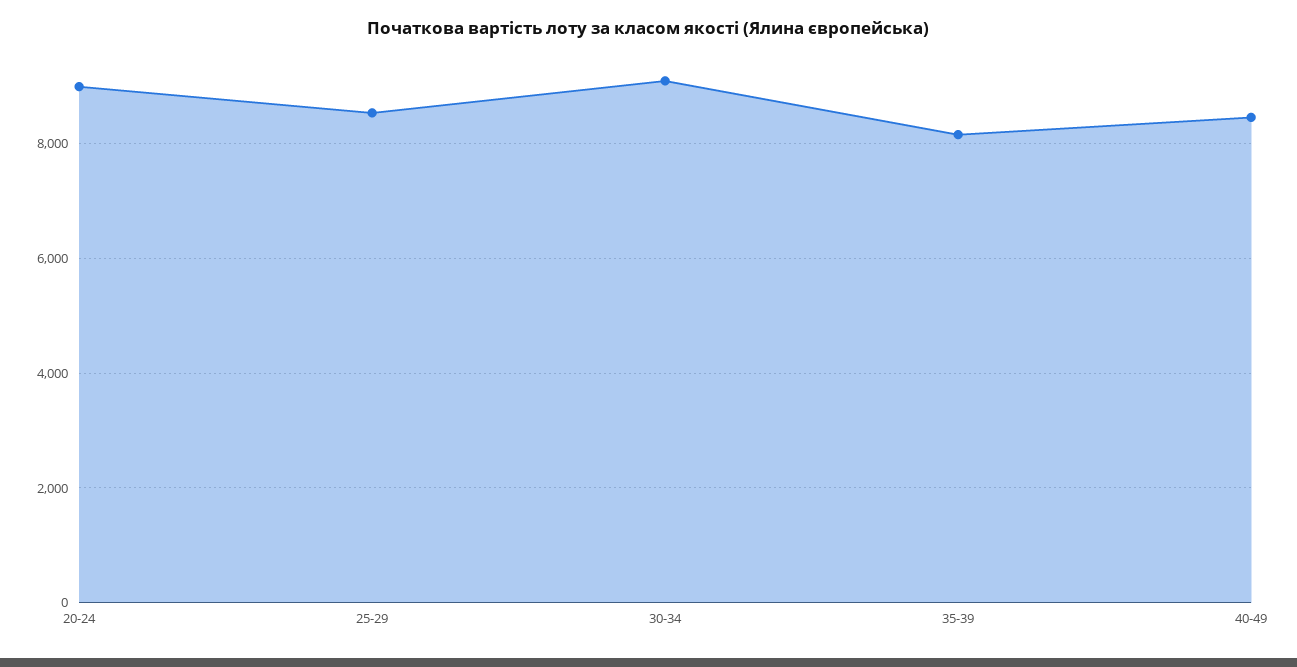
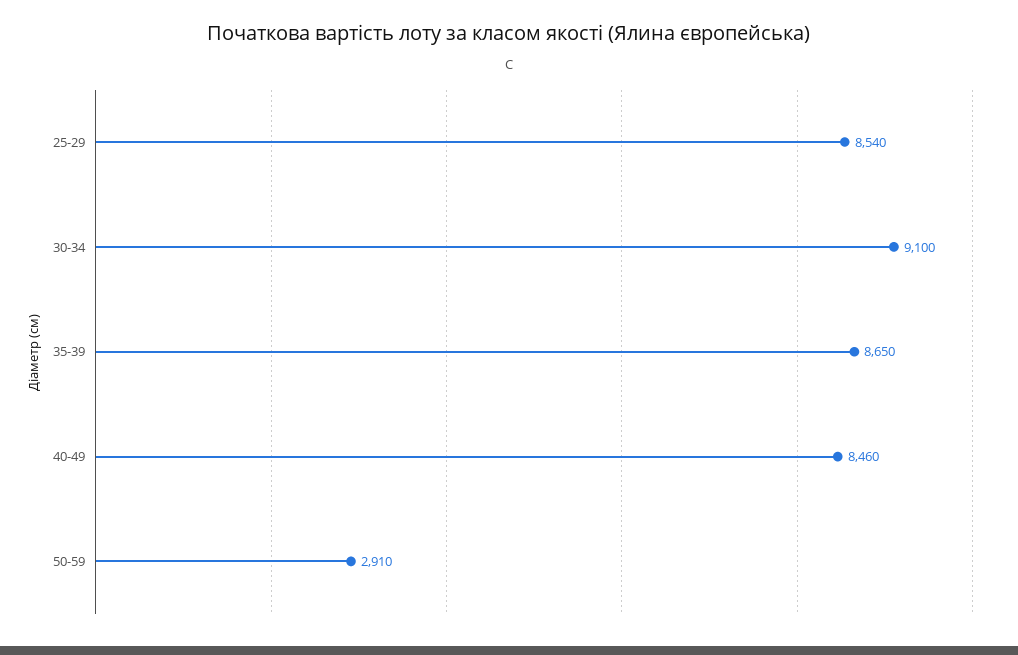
20-24: 9000 -> none
35-39: 8200 -> 8650
50-59: none -> 2910

